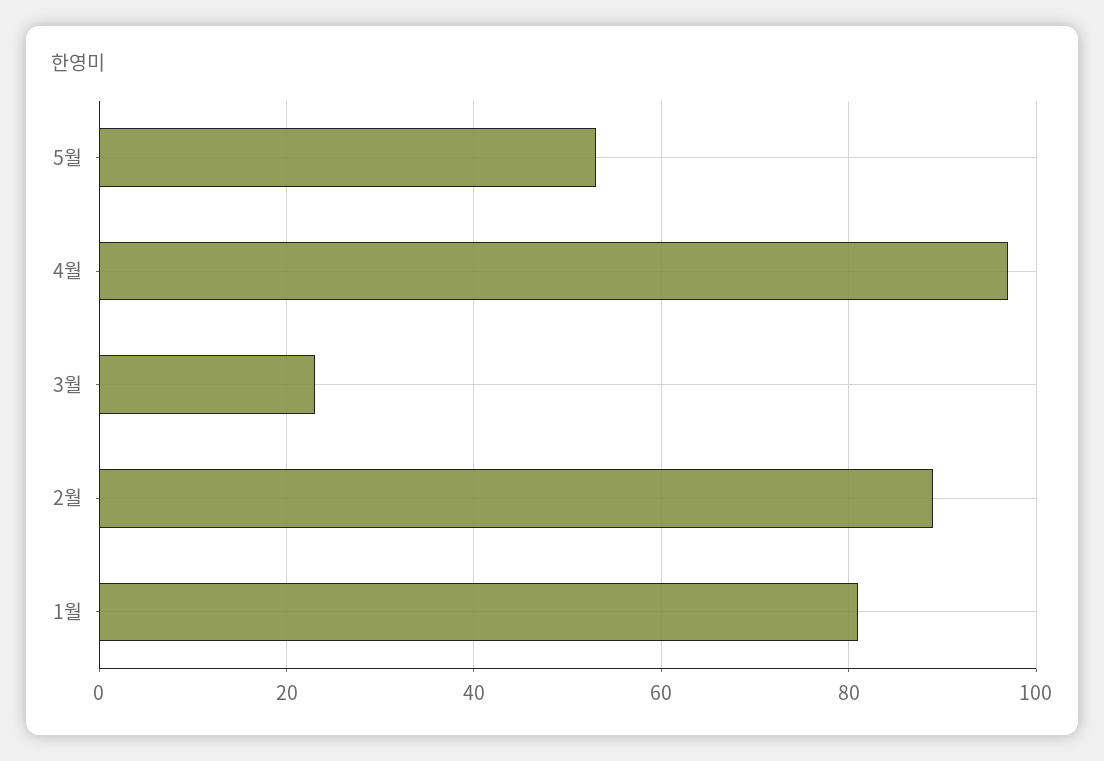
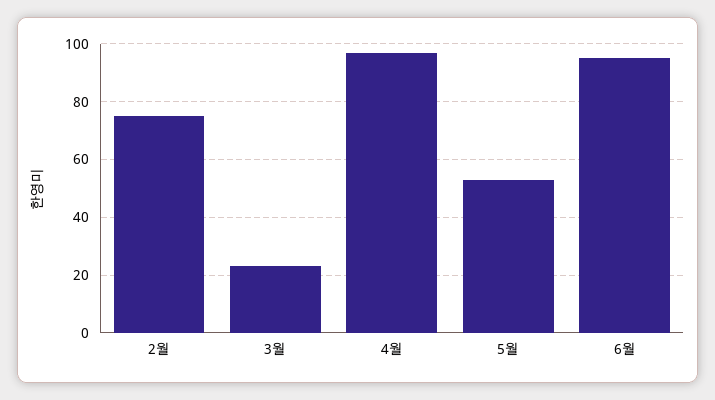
2월: 90 -> 75
1월: 80 -> none
6월: none -> 95

